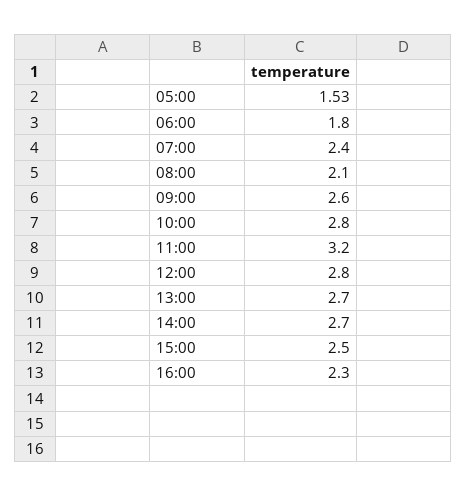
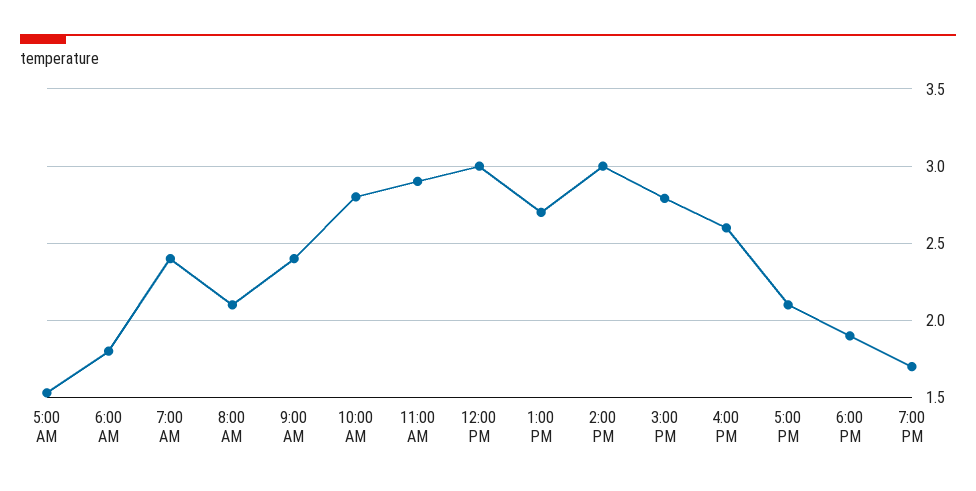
09:00: 2.6 -> 2.4
11:00: 3.2 -> 2.9
12:00: 2.8 -> 3
14:00: 2.7 -> 3
15:00: 2.5 -> 2.8
16:00: 2.3 -> 2.6
5:00 PM: none -> 2.1
6:00 PM: none -> 1.9
7:00 PM: none -> 1.7

